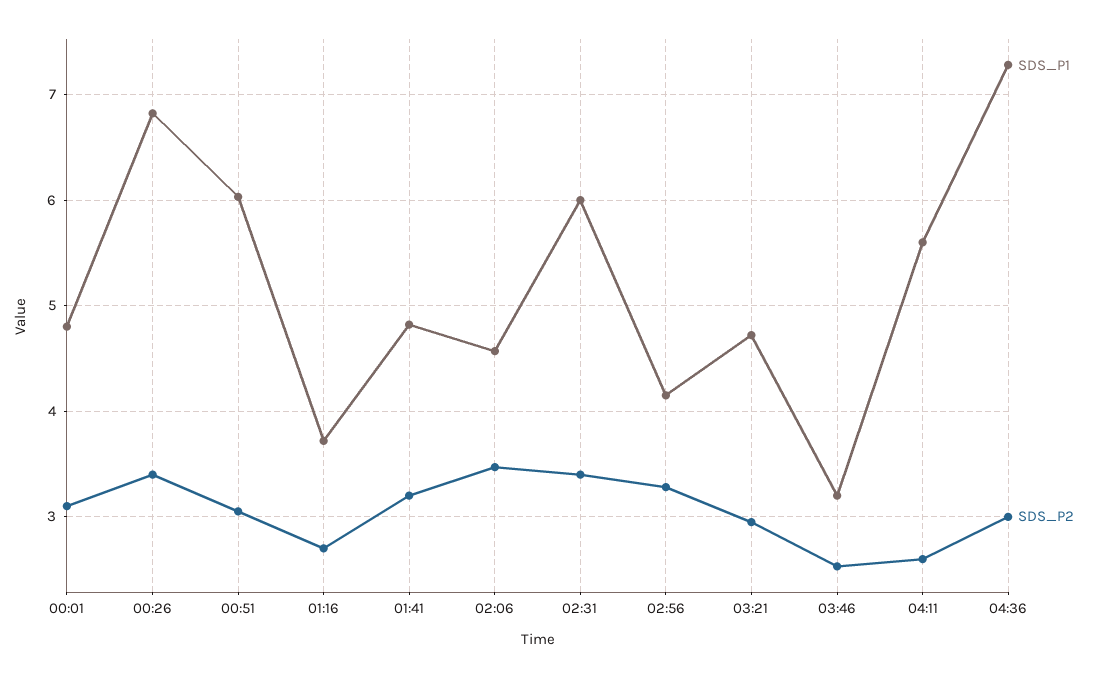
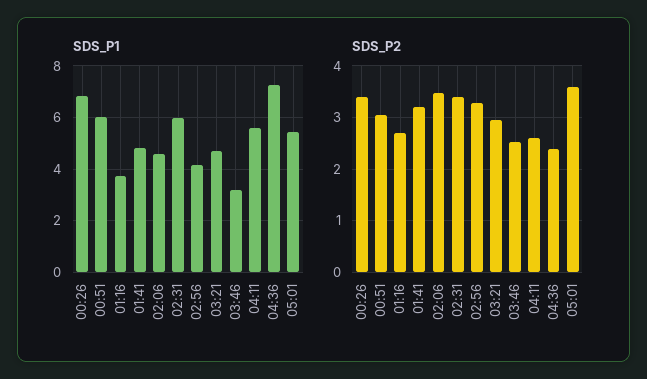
SDS_P1, 00:01: 4.8 -> none
SDS_P2, 00:01: 3.1 -> none
SDS_P2, 04:36: 3 -> 2.4
SDS_P1, 05:01: none -> 5.5
SDS_P2, 05:01: none -> 3.6

